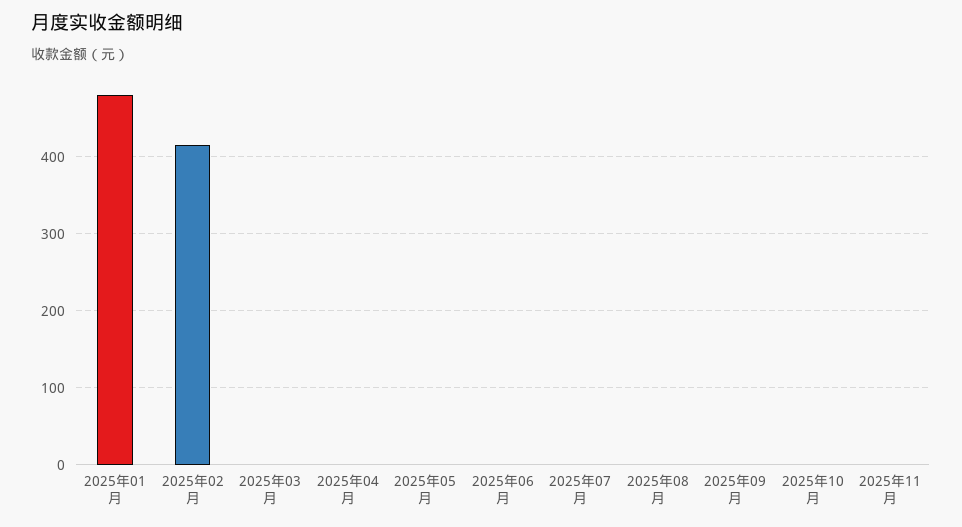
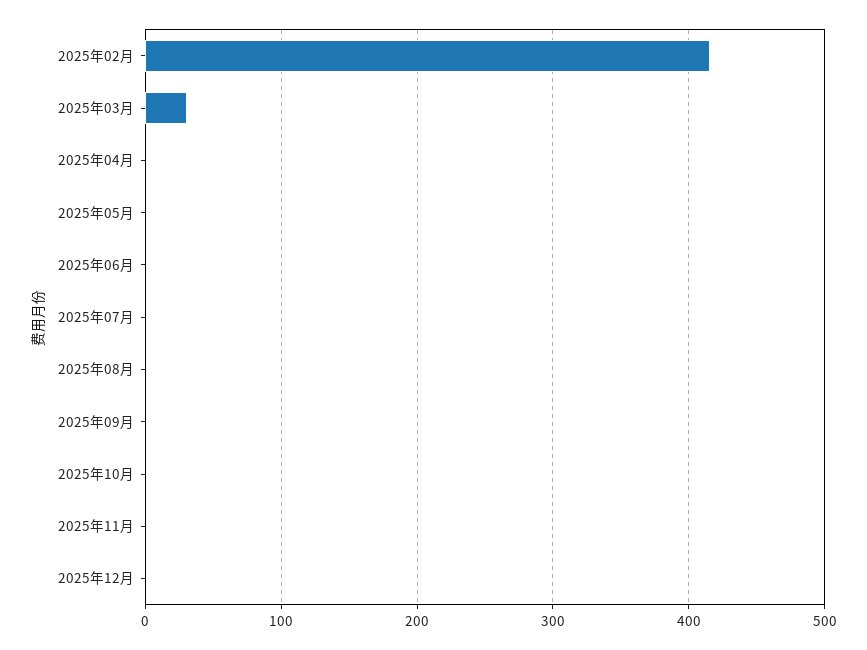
2025年01月: 480 -> none
2025年03月: 0 -> 30
2025年12月: none -> 0

